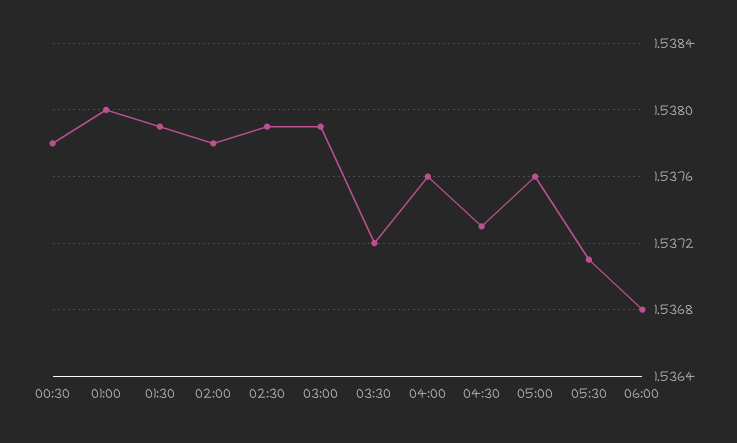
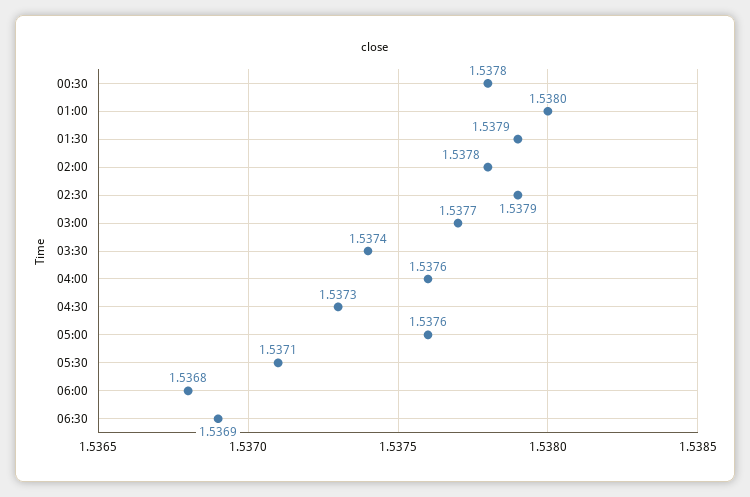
03:00: 1.5379 -> 1.5377
03:30: 1.5372 -> 1.5374
06:30: none -> 1.5369

